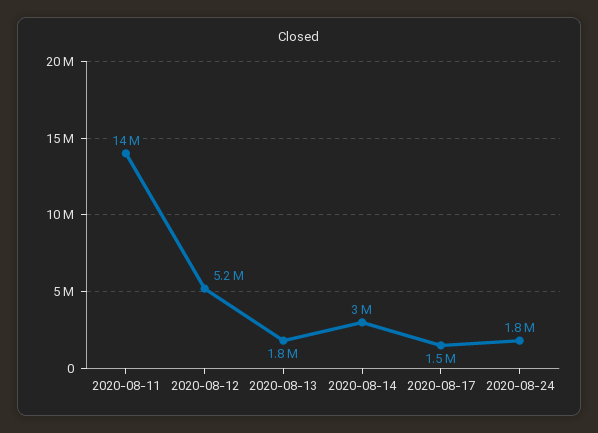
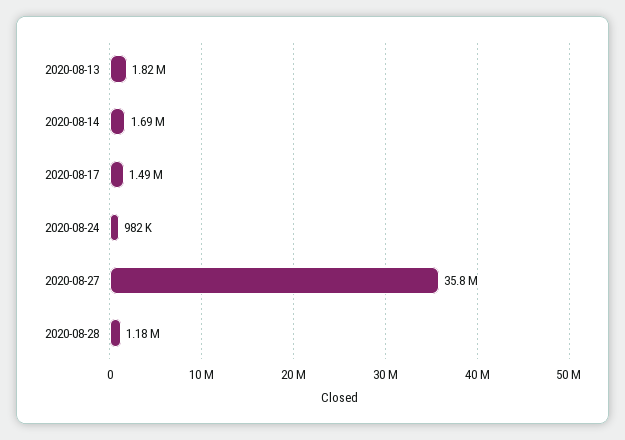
2020-08-11: 14000000 -> none
2020-08-12: 5200000 -> none
2020-08-14: 3000000 -> 1690000
2020-08-24: 1800000 -> 982000
2020-08-27: none -> 35800000
2020-08-28: none -> 1180000

